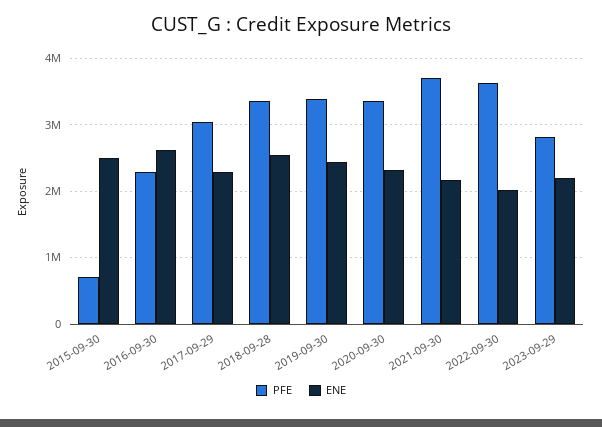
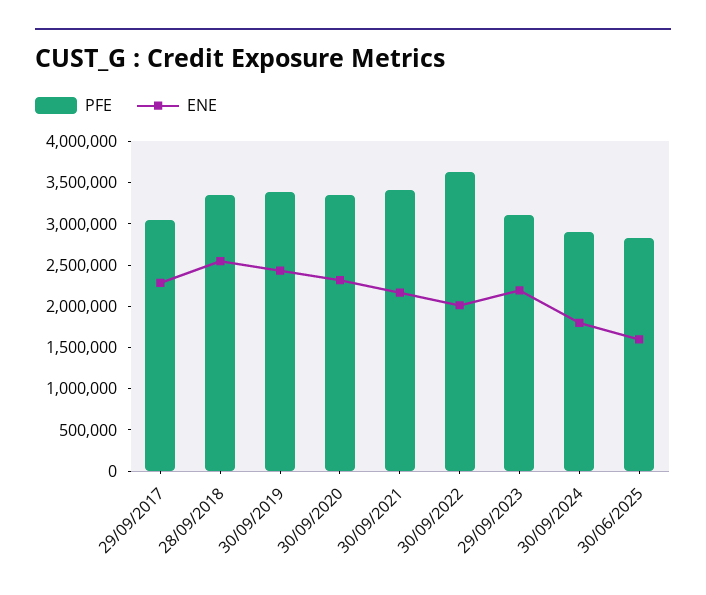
PFE, 2015-09-30: 700000 -> none
ENE, 2015-09-30: 2500000 -> none
PFE, 2016-09-30: 2300000 -> none
ENE, 2016-09-30: 2600000 -> none
PFE, 2021-09-30: 3700000 -> 3400000
PFE, 2023-09-29: 2800000 -> 3100000
PFE, 30/09/2024: none -> 2900000
ENE, 30/09/2024: none -> 1800000
PFE, 30/06/2025: none -> 2800000
ENE, 30/06/2025: none -> 1600000

